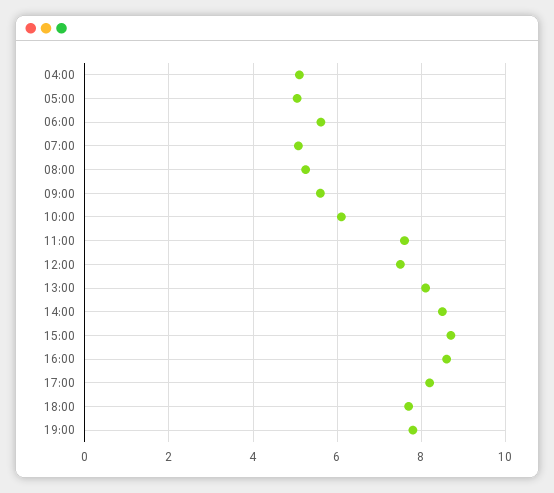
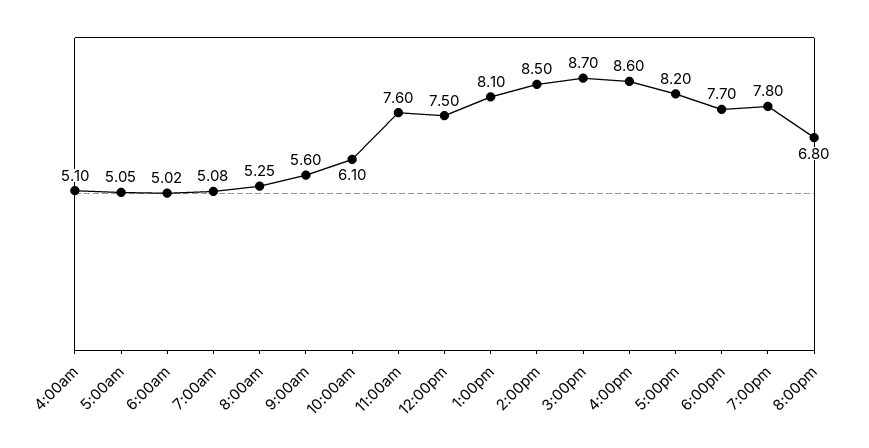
06:00: 5.6 -> 5.02
8:00pm: none -> 6.8

